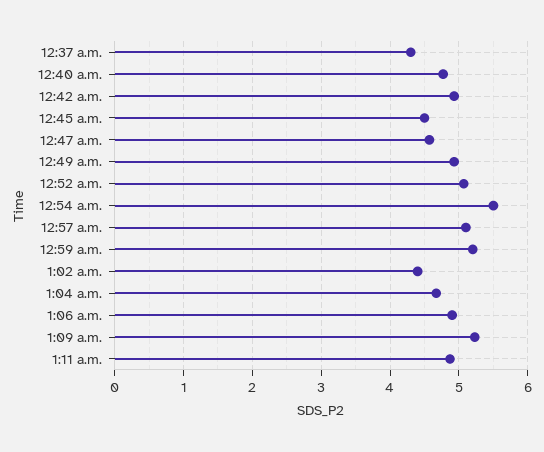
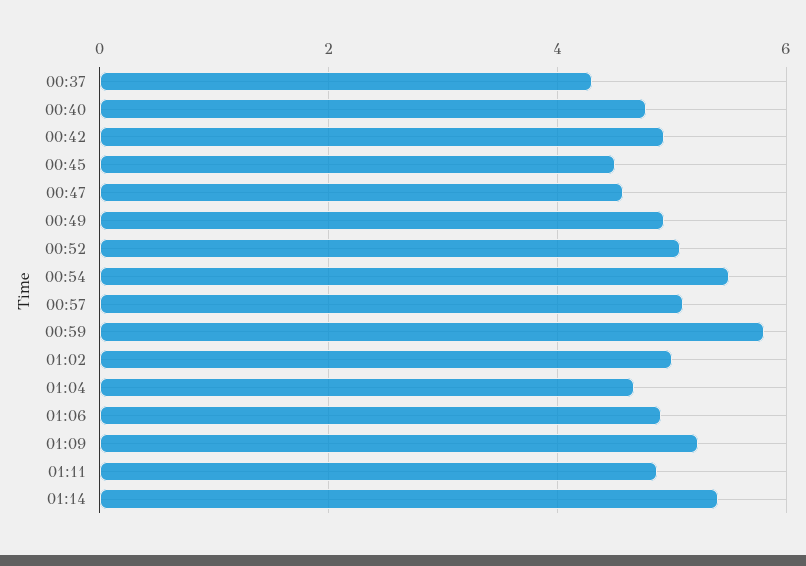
12:59 a.m.: 5.2 -> 5.8
1:02 a.m.: 4.4 -> 5
01:14: none -> 5.4

